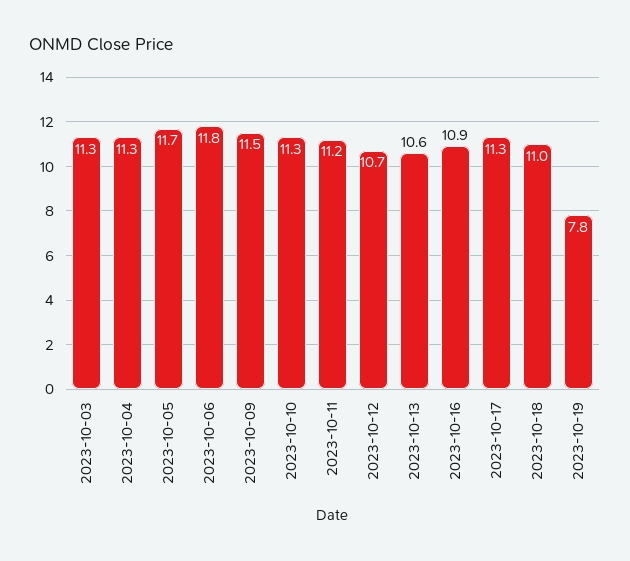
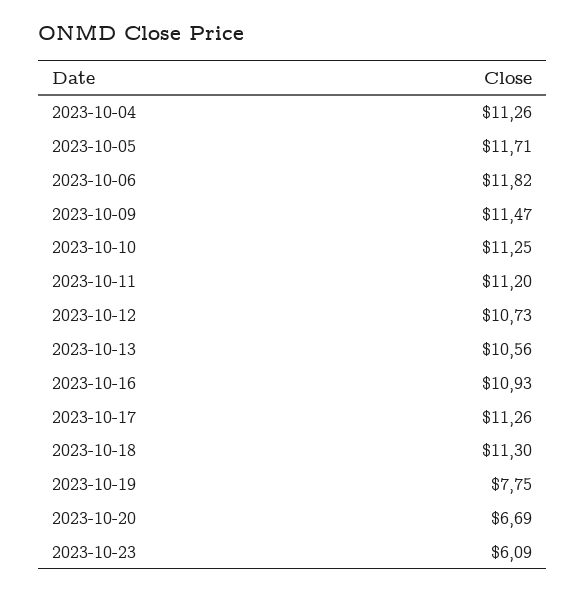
2023-10-03: 11.3 -> none
2023-10-18: 11 -> 11.3
2023-10-20: none -> 6.69
2023-10-23: none -> 6.09

